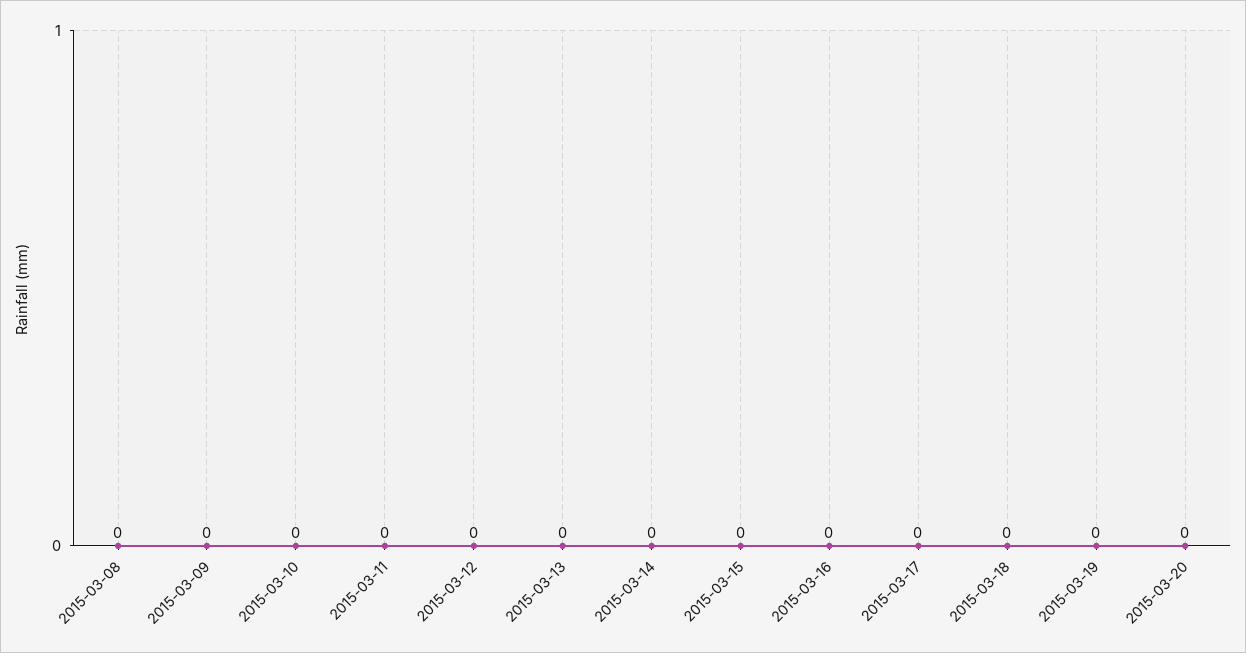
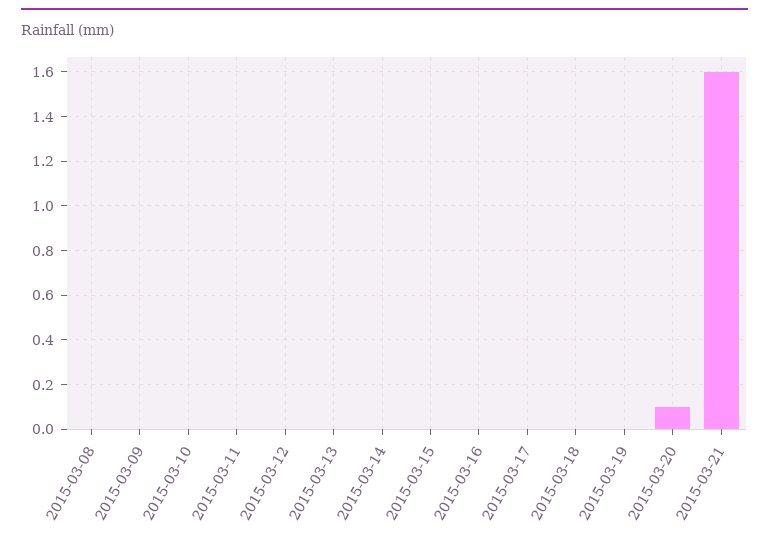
2015-03-20: 0 -> 0.1
2015-03-21: none -> 1.6

